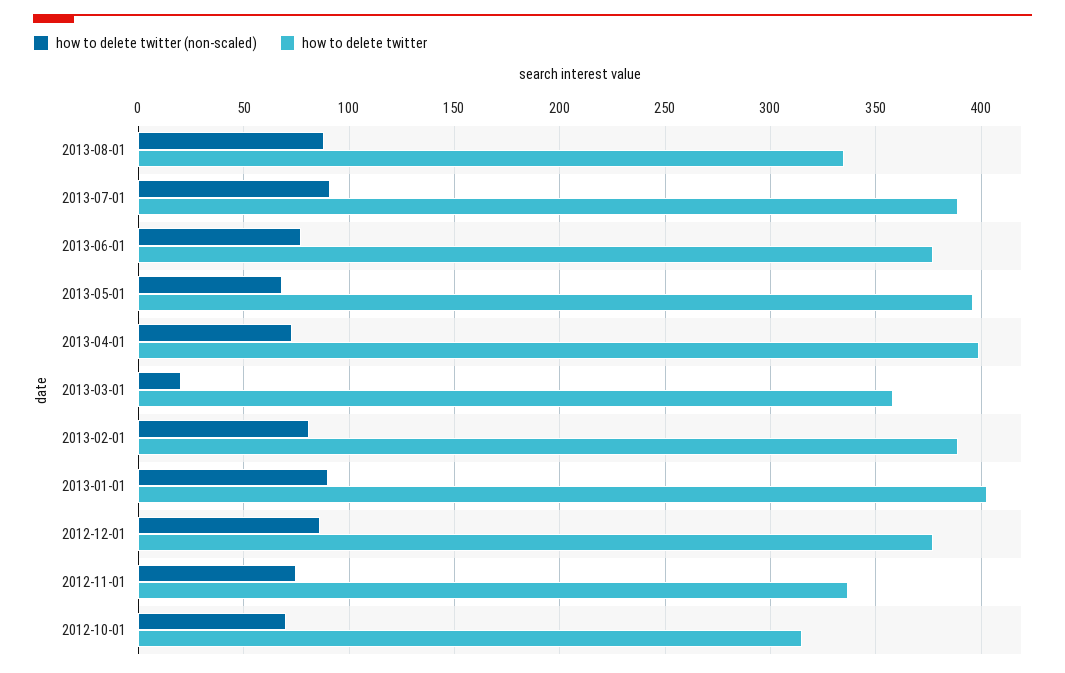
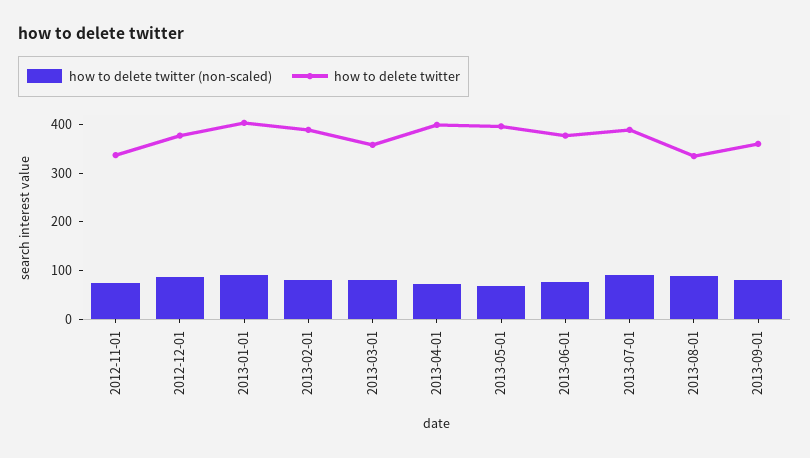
how to delete twitter (non-scaled), 2013-03-01: 20 -> 80
how to delete twitter (non-scaled), 2012-10-01: 70 -> none
how to delete twitter, 2012-10-01: 315 -> none
how to delete twitter (non-scaled), 2013-09-01: none -> 80
how to delete twitter, 2013-09-01: none -> 360

